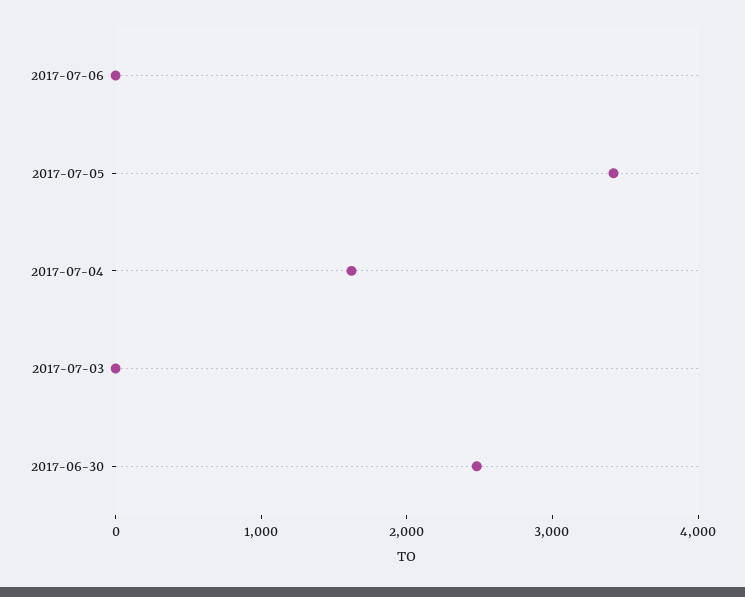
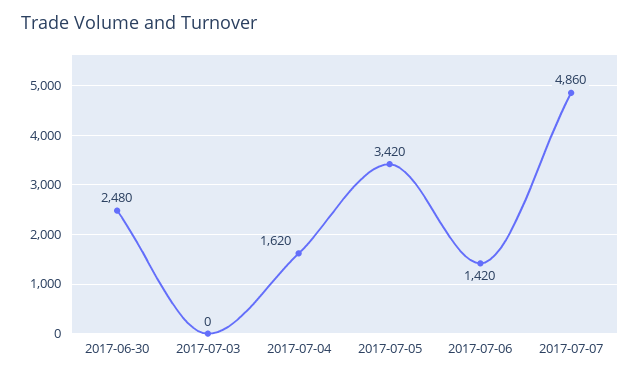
2017-07-06: 0 -> 1420
2017-07-07: none -> 4860

